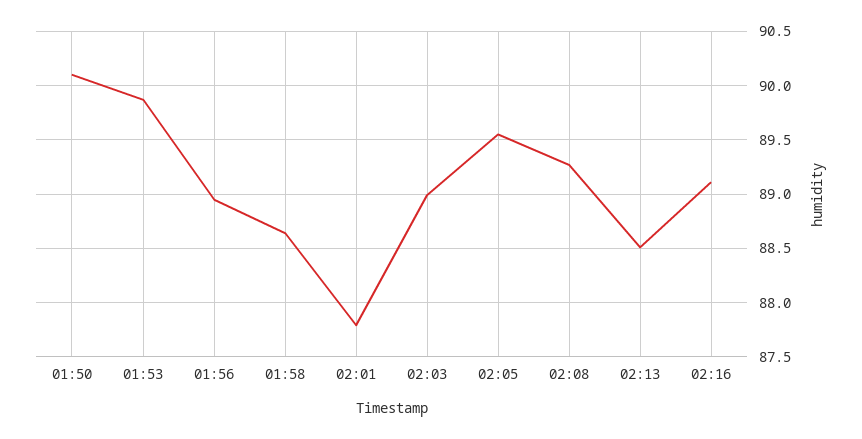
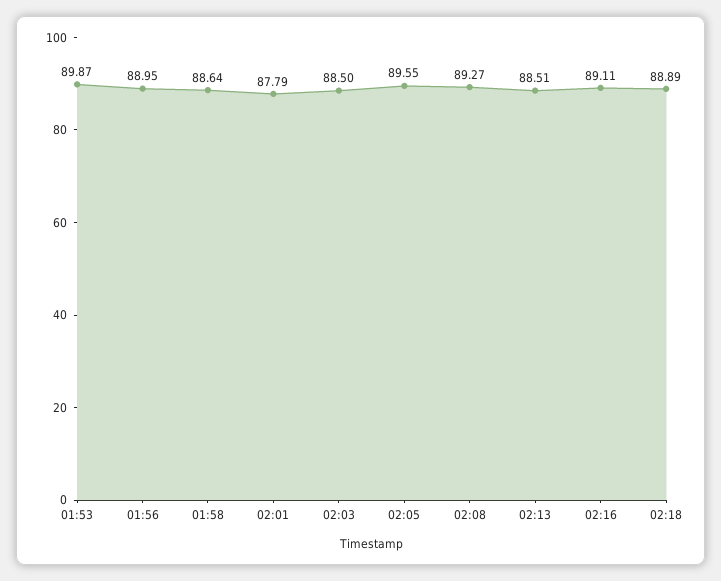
01:50: 90.1 -> none
02:03: 89 -> 88.5
02:18: none -> 88.89

